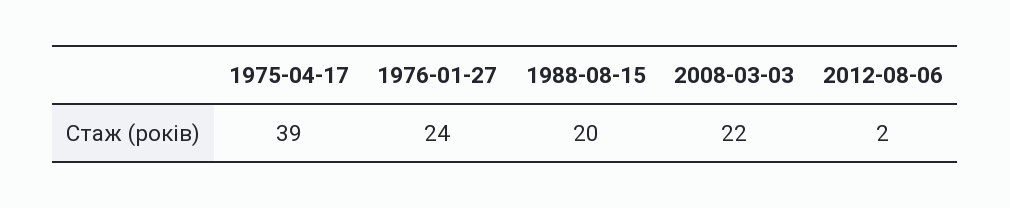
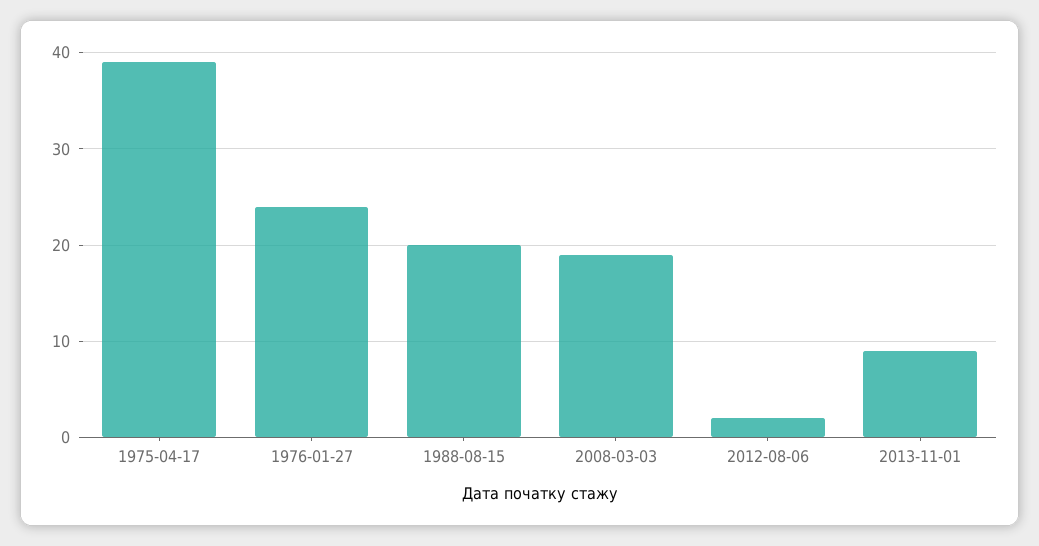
2008-03-03: 22 -> 19
2013-11-01: none -> 9

